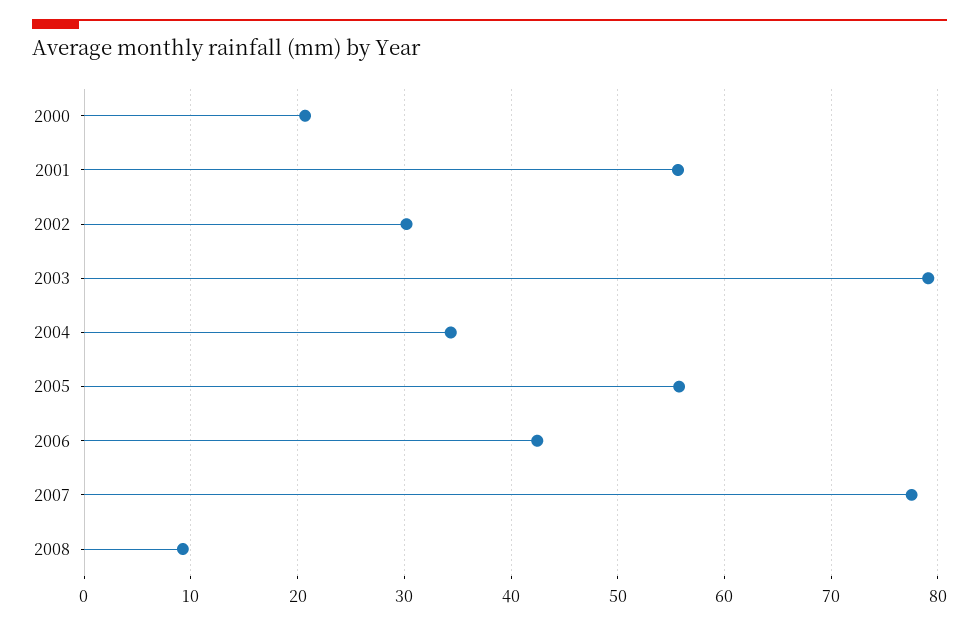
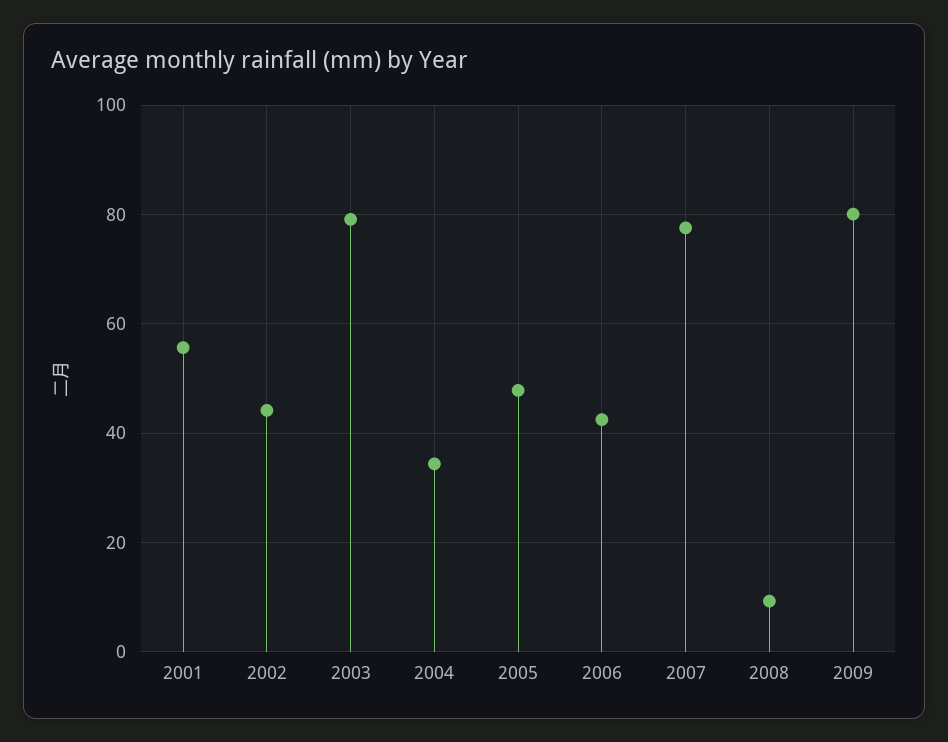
2000: 21 -> none
2002: 30 -> 44
2005: 56 -> 48
2009: none -> 80

